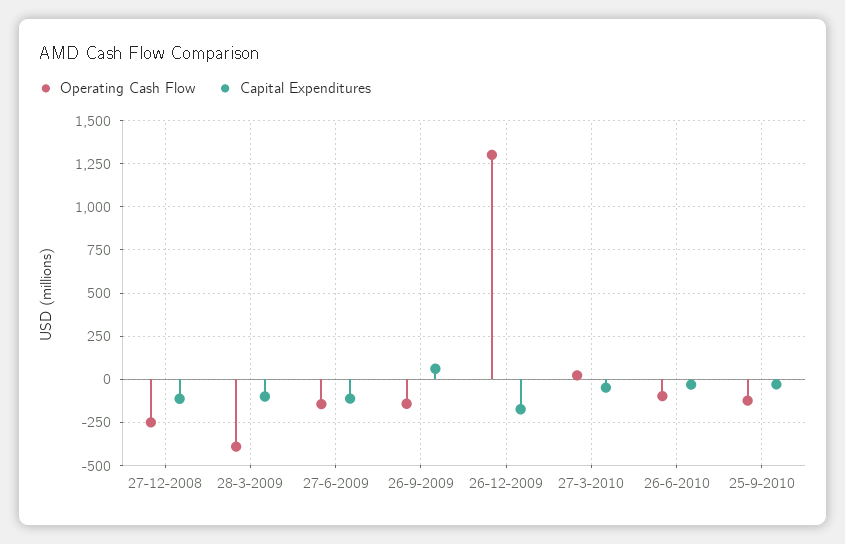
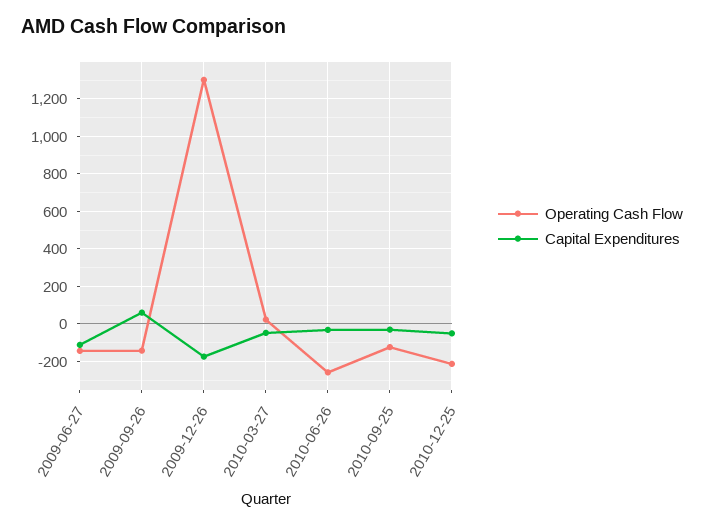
Operating Cash Flow, 27-12-2008: -250 -> none
Capital Expenditures, 27-12-2008: -100 -> none
Operating Cash Flow, 28-3-2009: -400 -> none
Capital Expenditures, 28-3-2009: -100 -> none
Operating Cash Flow, 26-6-2010: -100 -> -250
Operating Cash Flow, 2010-12-25: none -> -200
Capital Expenditures, 2010-12-25: none -> -50

